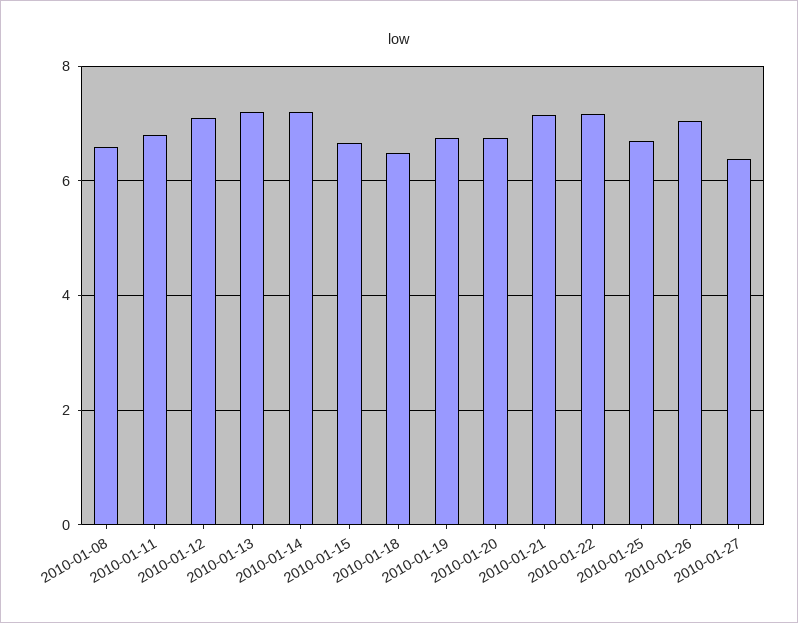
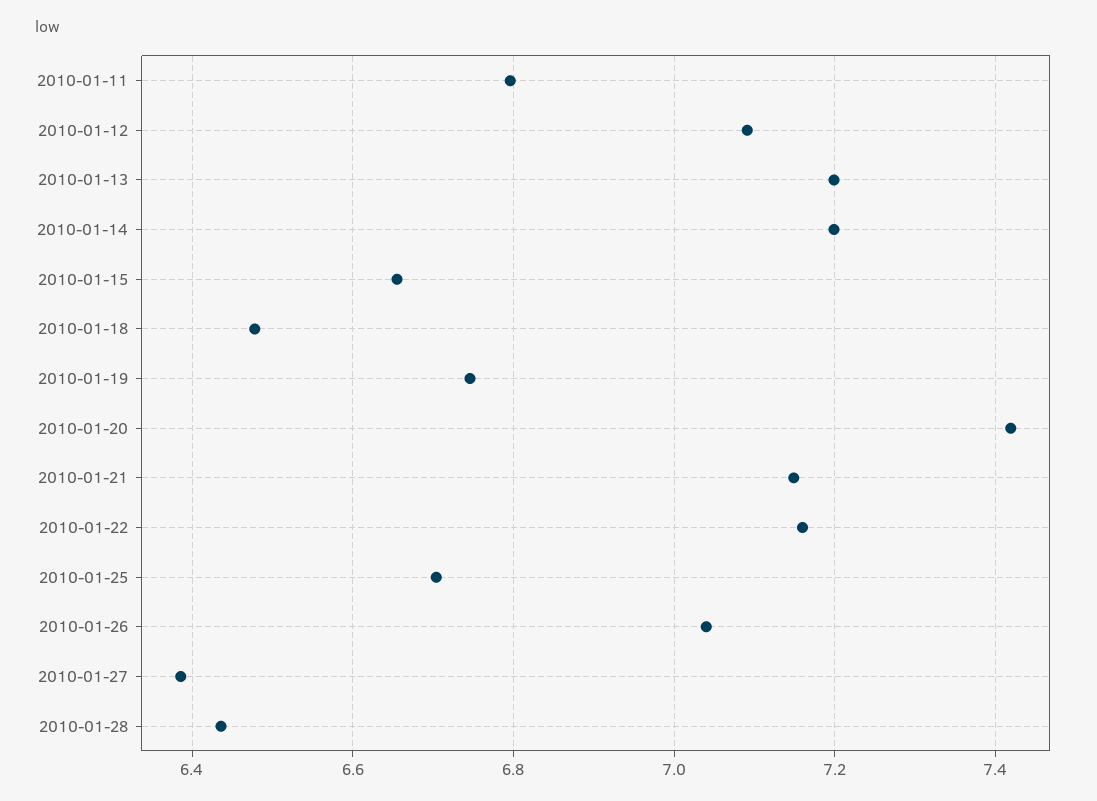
2010-01-08: 6.6 -> none
2010-01-20: 6.8 -> 7.42
2010-01-28: none -> 6.44

